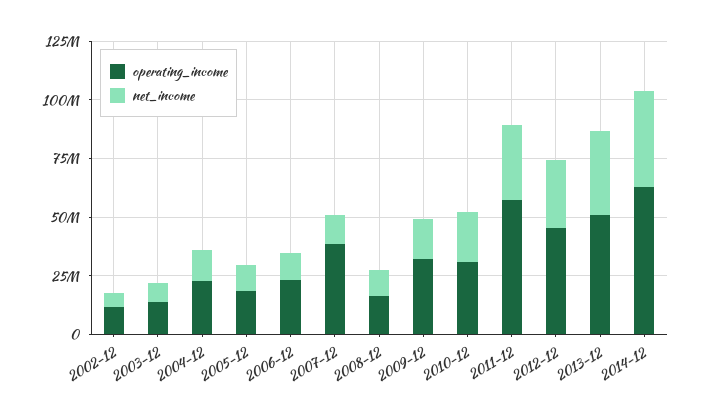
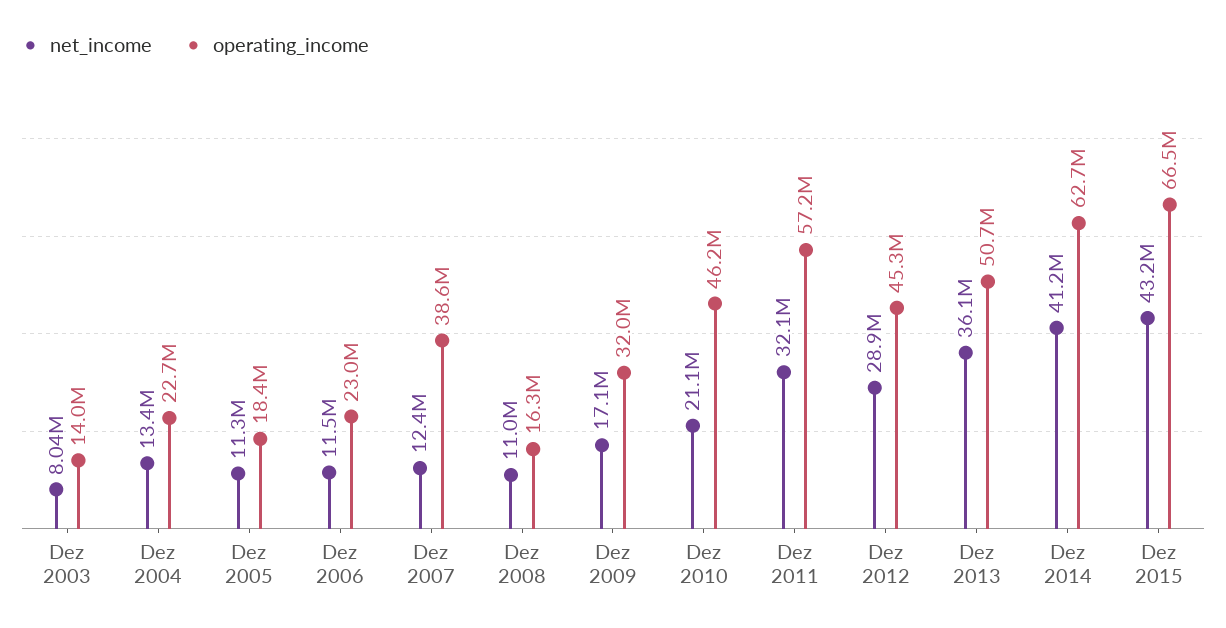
operating_income, 2002-12: 10000000 -> none
net_income, 2002-12: 5000000 -> none
operating_income, 2010-12: 30000000 -> 46200000
net_income, Dez 2015: none -> 43200000
operating_income, Dez 2015: none -> 66500000

